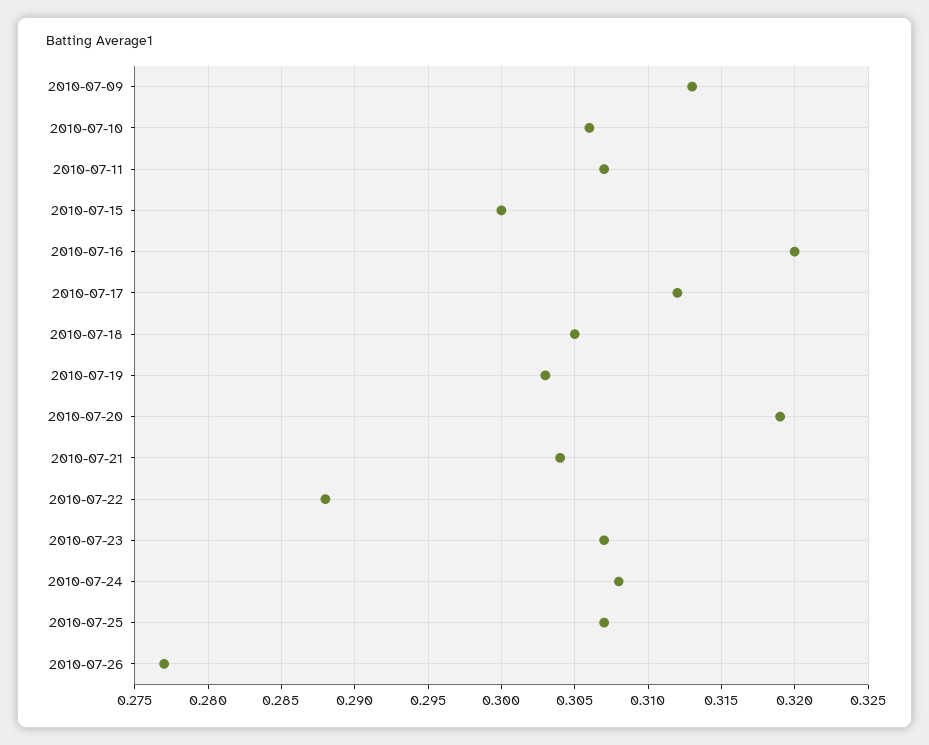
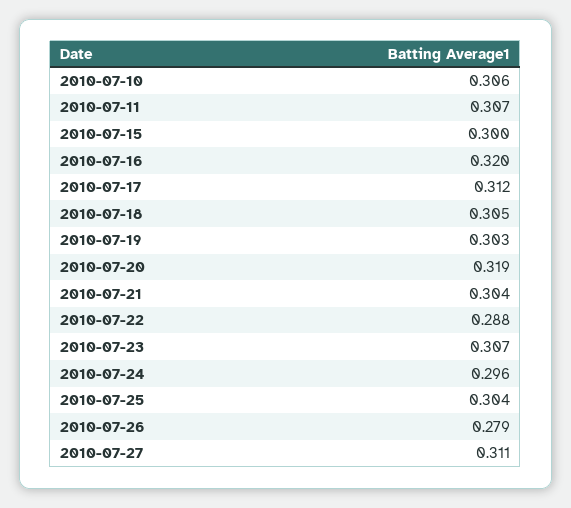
2010-07-09: 0.313 -> none
2010-07-24: 0.308 -> 0.296
2010-07-25: 0.307 -> 0.304
2010-07-26: 0.277 -> 0.279
2010-07-27: none -> 0.311

